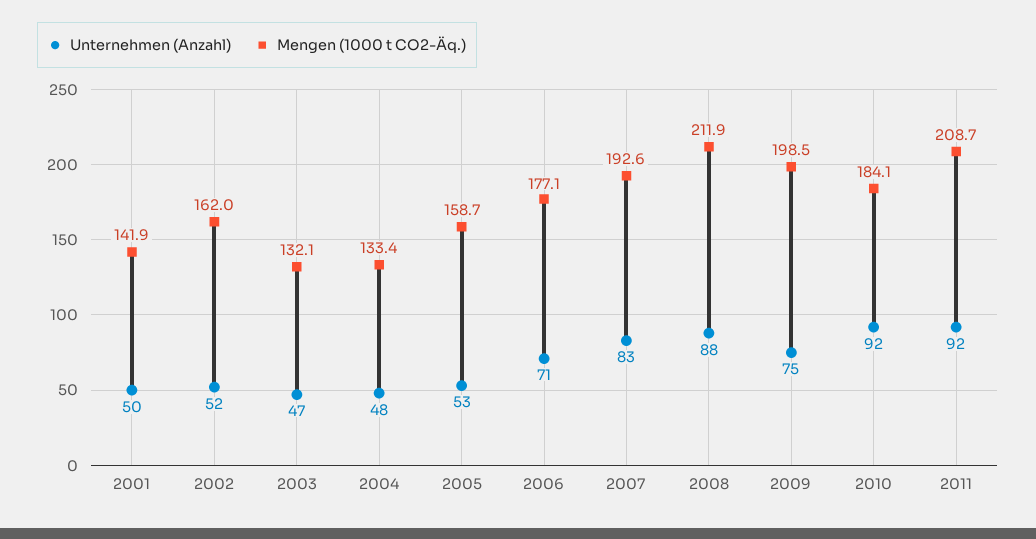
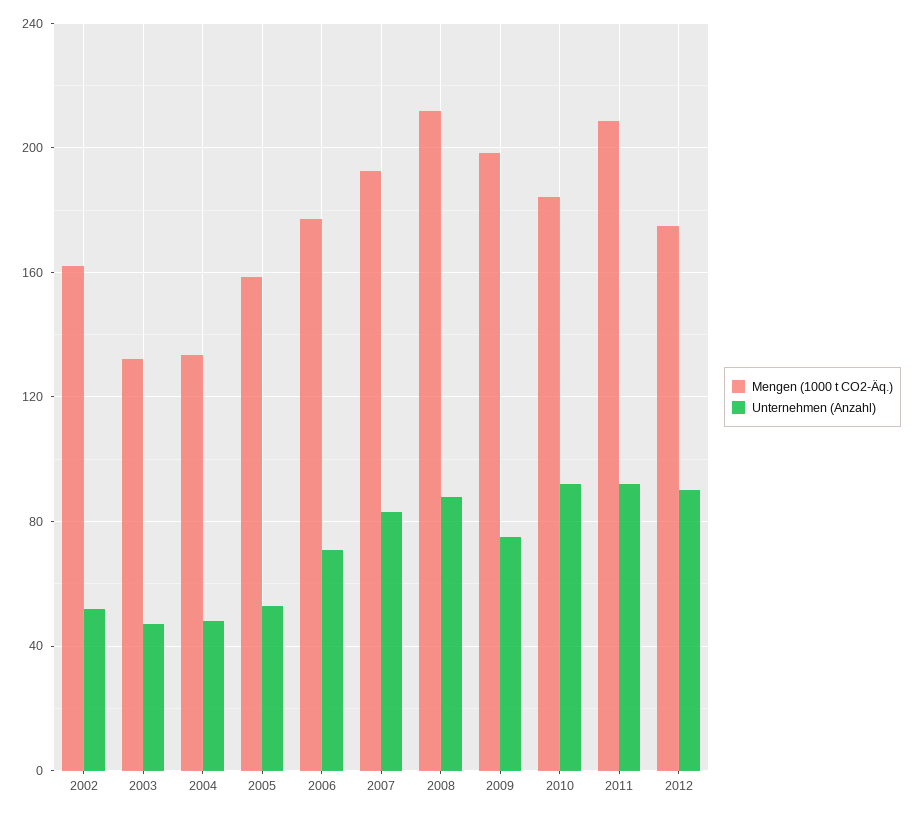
Unternehmen (Anzahl), 2001: 50 -> none
Mengen (1000 t CO2-Äq.), 2001: 141.9 -> none
Mengen (1000 t CO2-Äq.), 2012: none -> 175
Unternehmen (Anzahl), 2012: none -> 90

